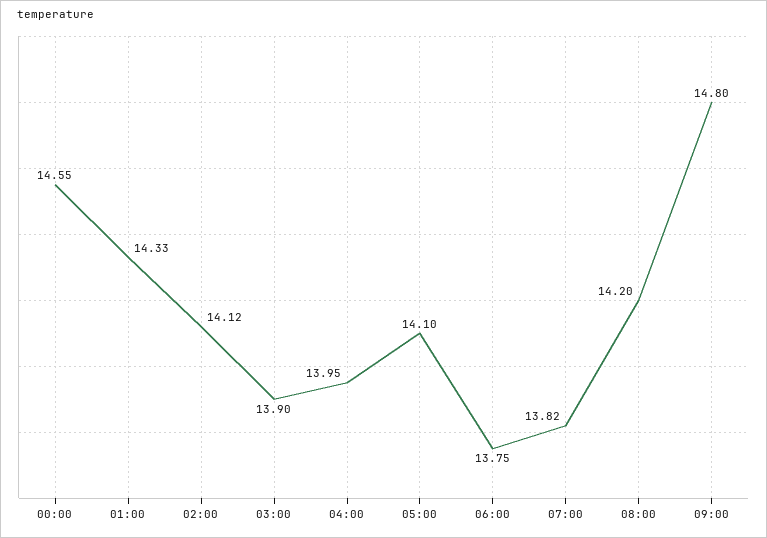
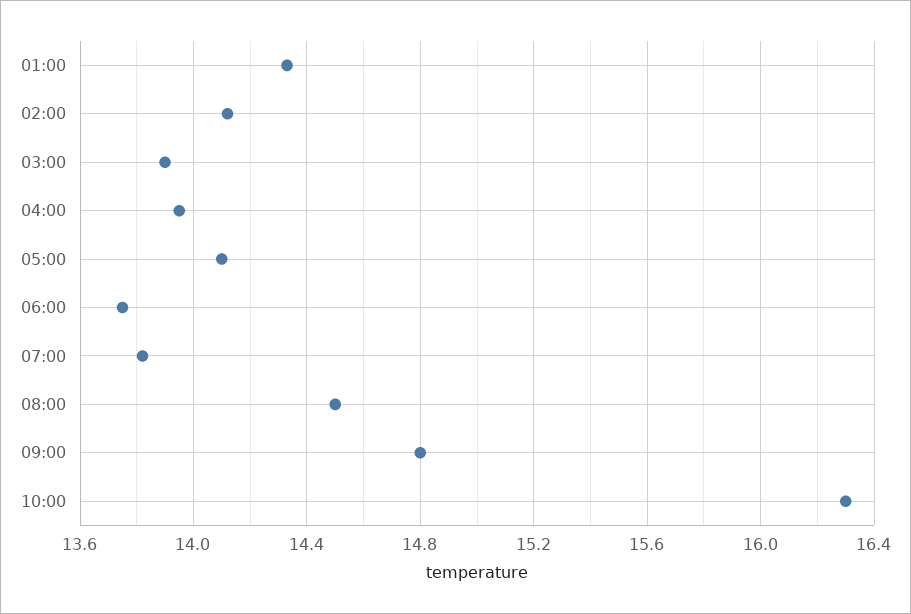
00:00: 14.55 -> none
08:00: 14.2 -> 14.5
10:00: none -> 16.3

